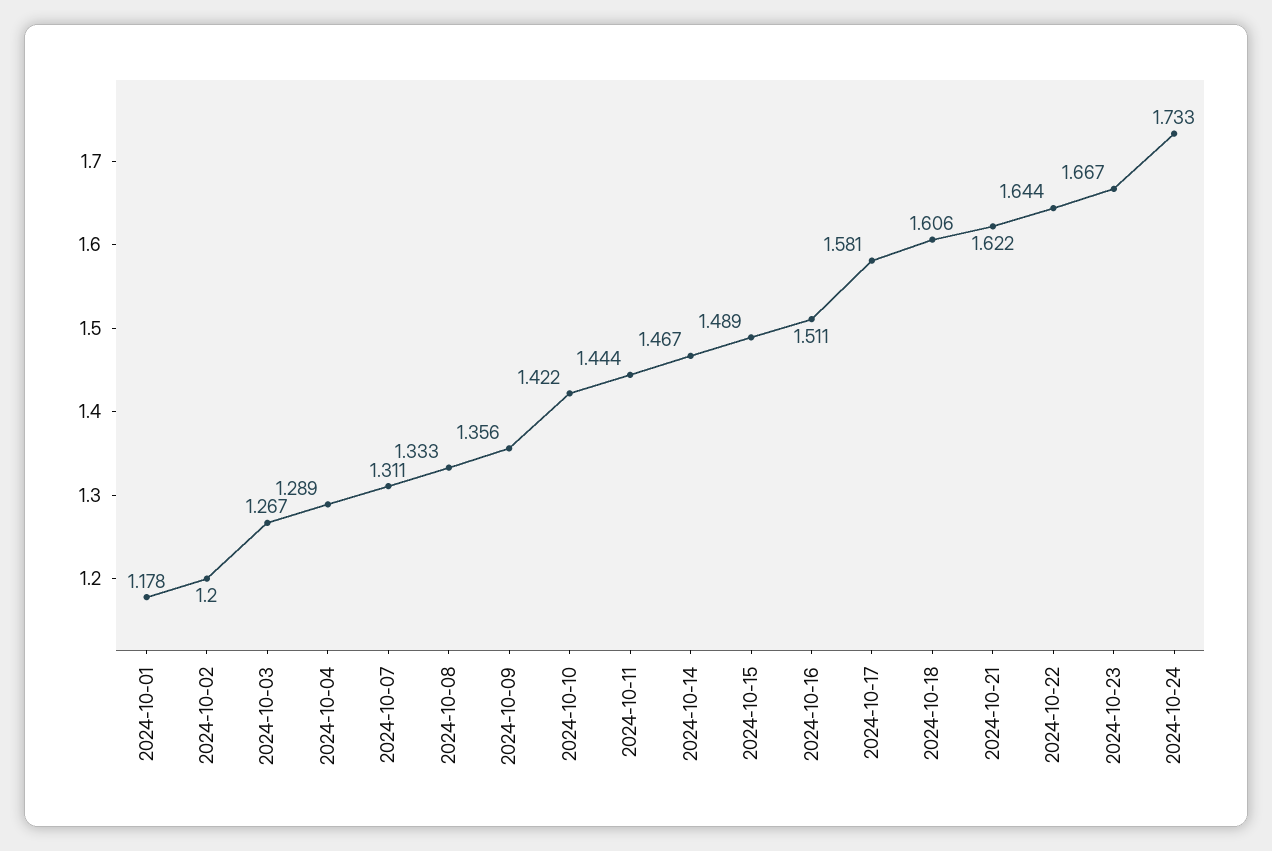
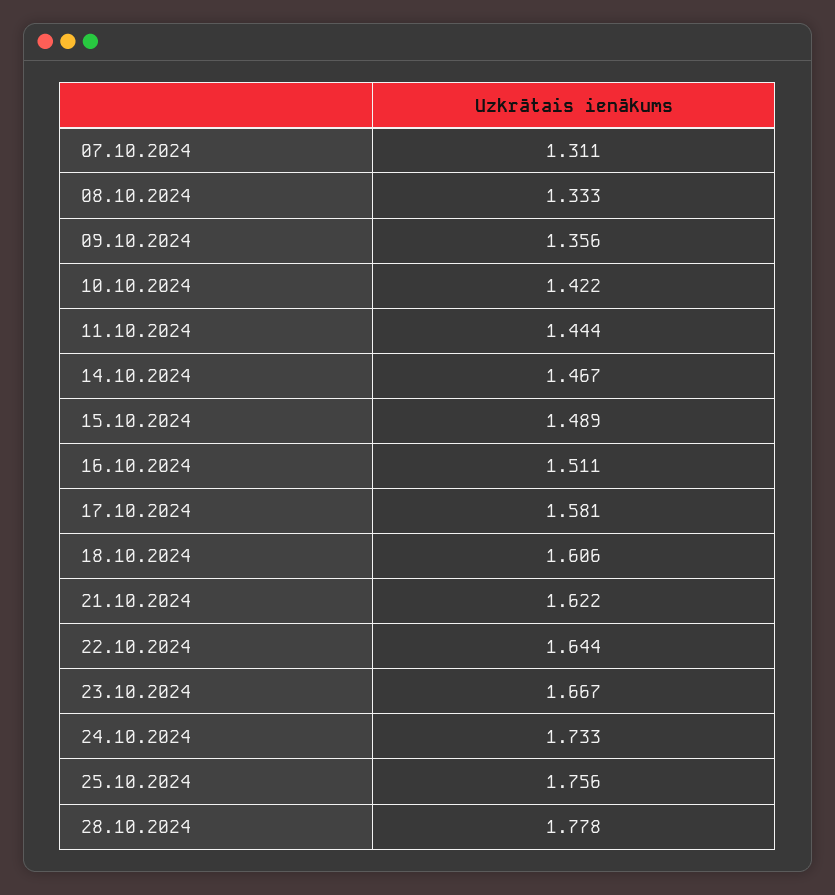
2024-10-01: 1.178 -> none
2024-10-02: 1.2 -> none
2024-10-03: 1.267 -> none
2024-10-04: 1.289 -> none
25.10.2024: none -> 1.756
28.10.2024: none -> 1.778

